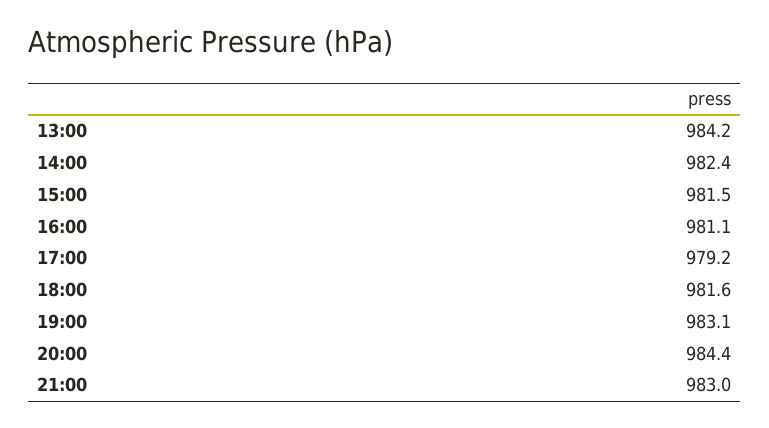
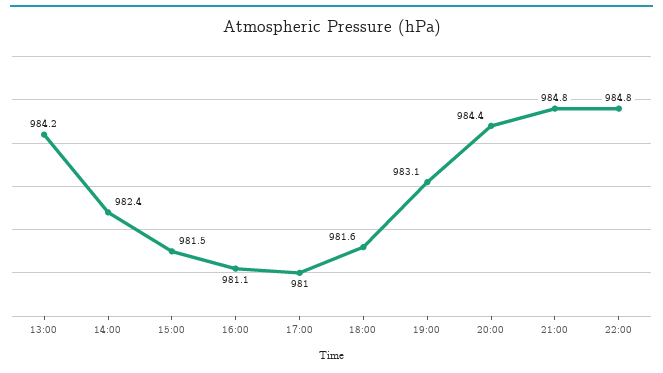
17:00: 979.2 -> 981
21:00: 983 -> 984.8
22:00: none -> 984.8

